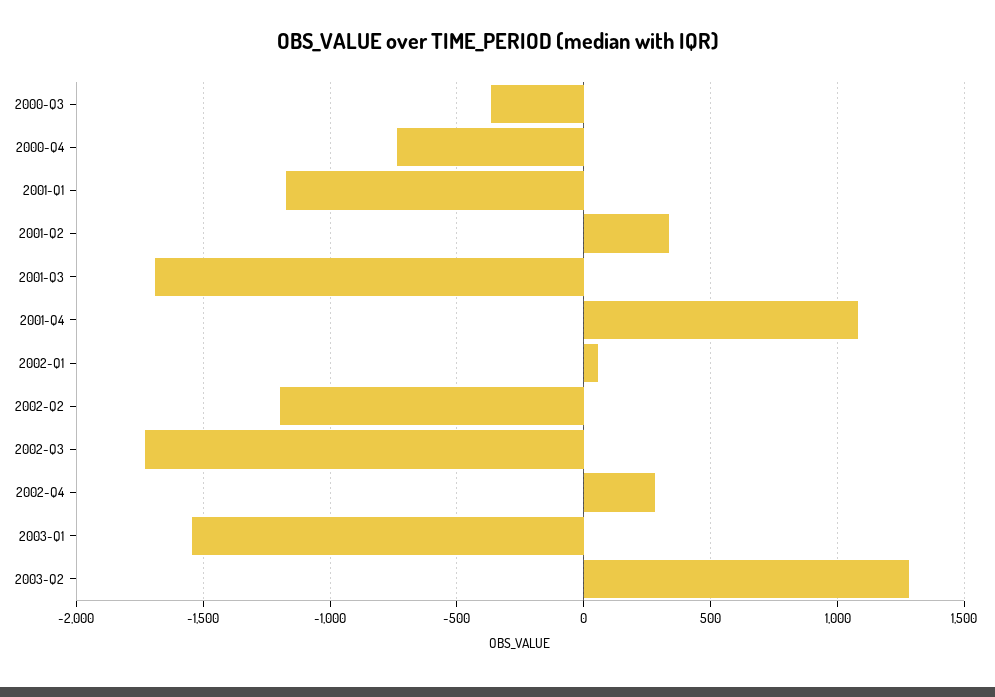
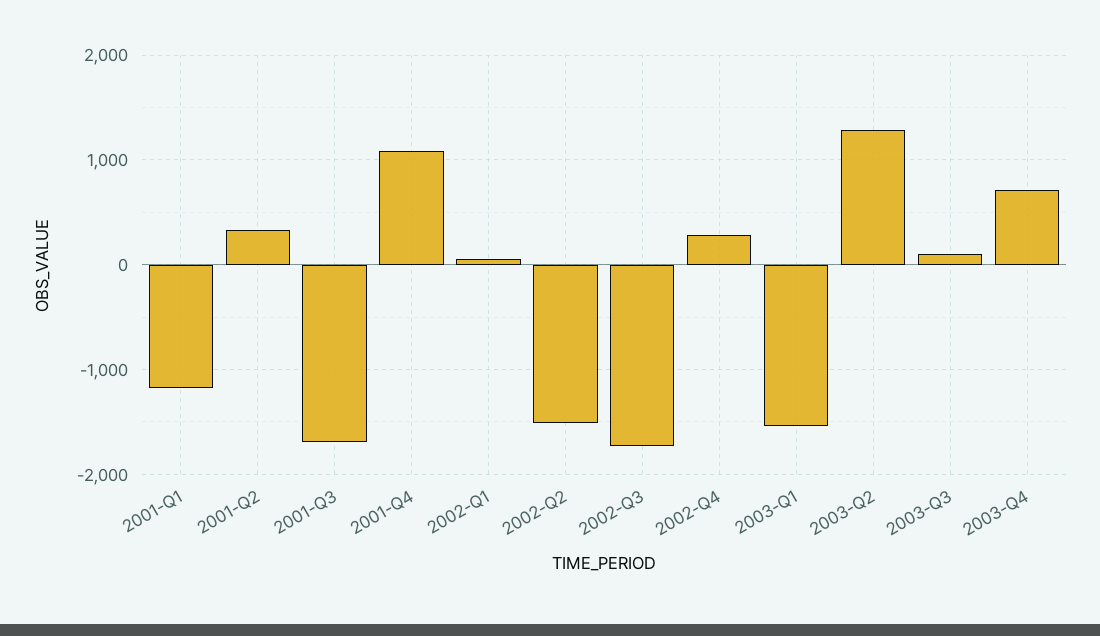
2000-Q3: -350 -> none
2000-Q4: -750 -> none
2002-Q2: -1200 -> -1500
2003-Q3: none -> 100
2003-Q4: none -> 700

